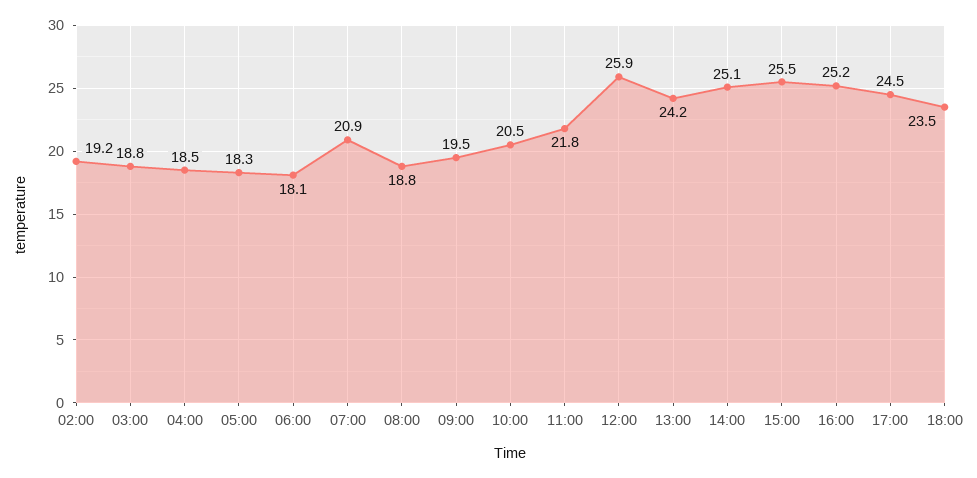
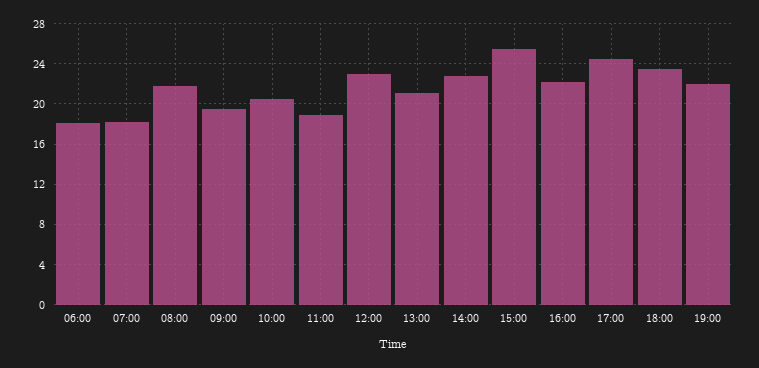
02:00: 19.2 -> none
03:00: 18.8 -> none
04:00: 18.5 -> none
05:00: 18.3 -> none
07:00: 20.9 -> 18
08:00: 18.8 -> 22
11:00: 21.8 -> 19
12:00: 25.9 -> 23
13:00: 24.2 -> 21
14:00: 25.1 -> 23
16:00: 25.2 -> 22
19:00: none -> 22

